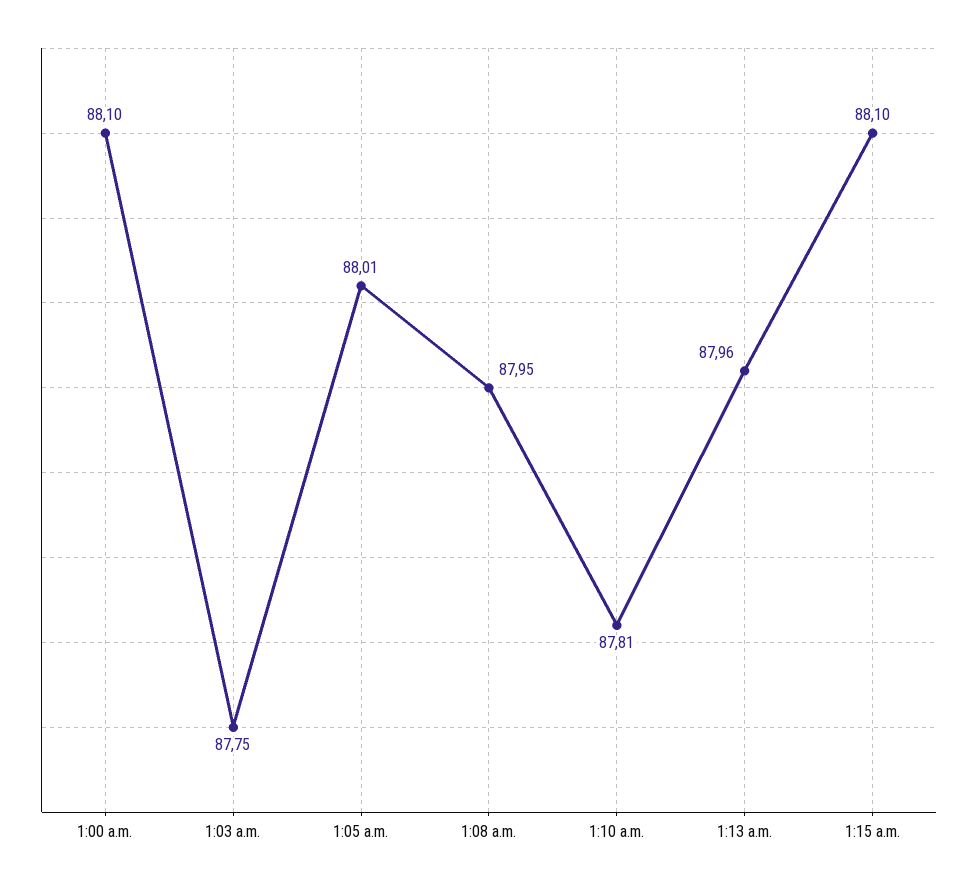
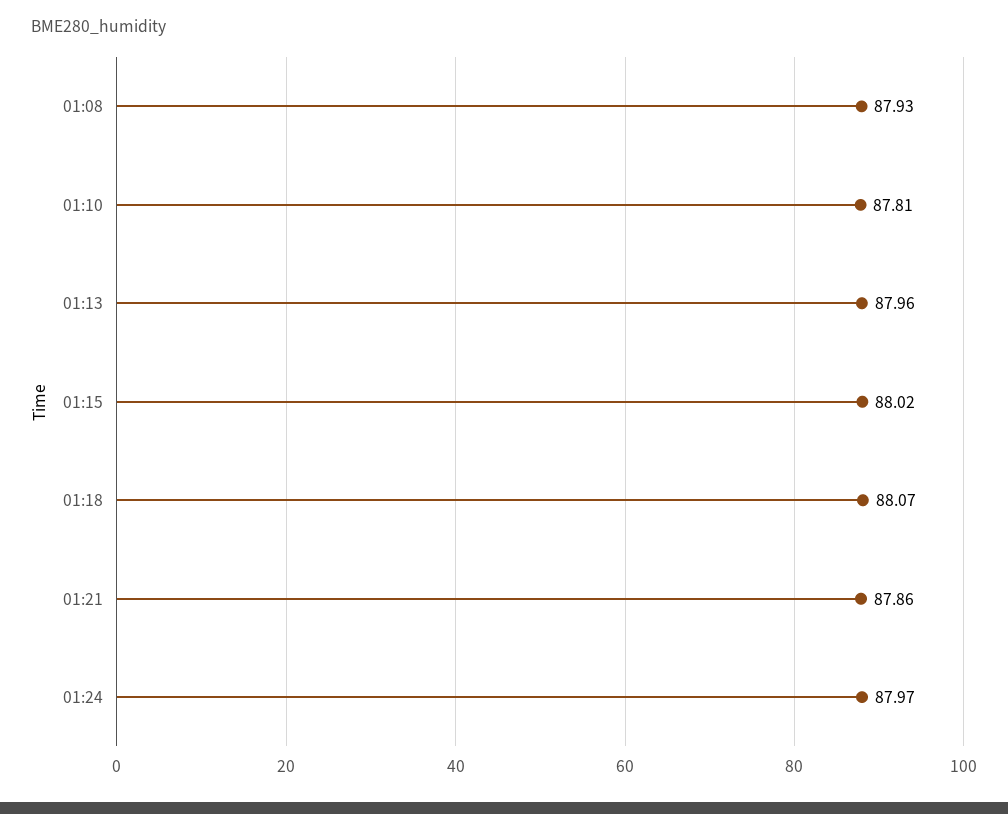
1:00 a.m.: 88.1 -> none
1:03 a.m.: 87.75 -> none
1:05 a.m.: 88.01 -> none
1:08 a.m.: 87.95 -> 87.93
1:15 a.m.: 88.1 -> 88.02
01:18: none -> 88.07
01:21: none -> 87.86
01:24: none -> 87.97

